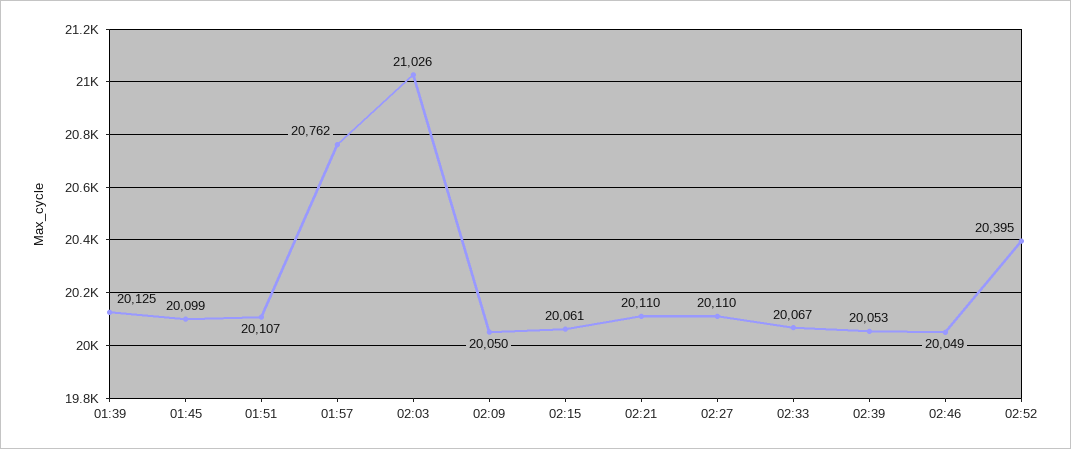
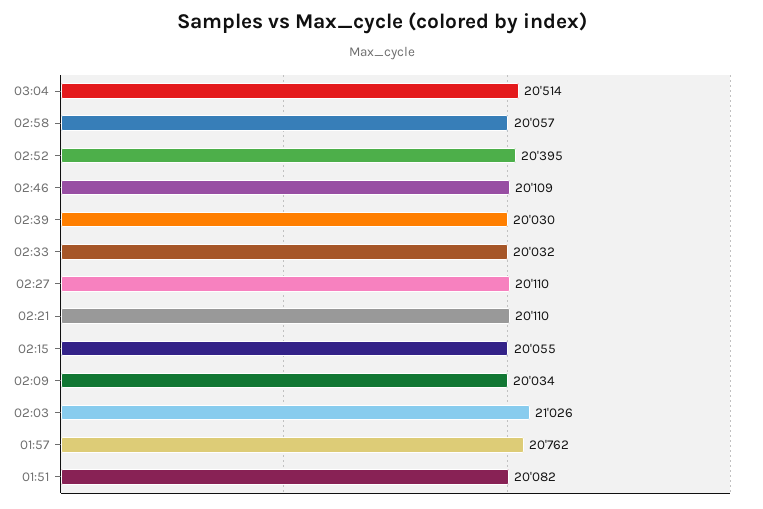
01:39: 20125 -> none
01:45: 20099 -> none
01:51: 20107 -> 20082
02:09: 20050 -> 20034
02:15: 20061 -> 20055
02:33: 20067 -> 20032
02:39: 20053 -> 20030
02:46: 20049 -> 20109
03:04: none -> 20514
02:58: none -> 20057

